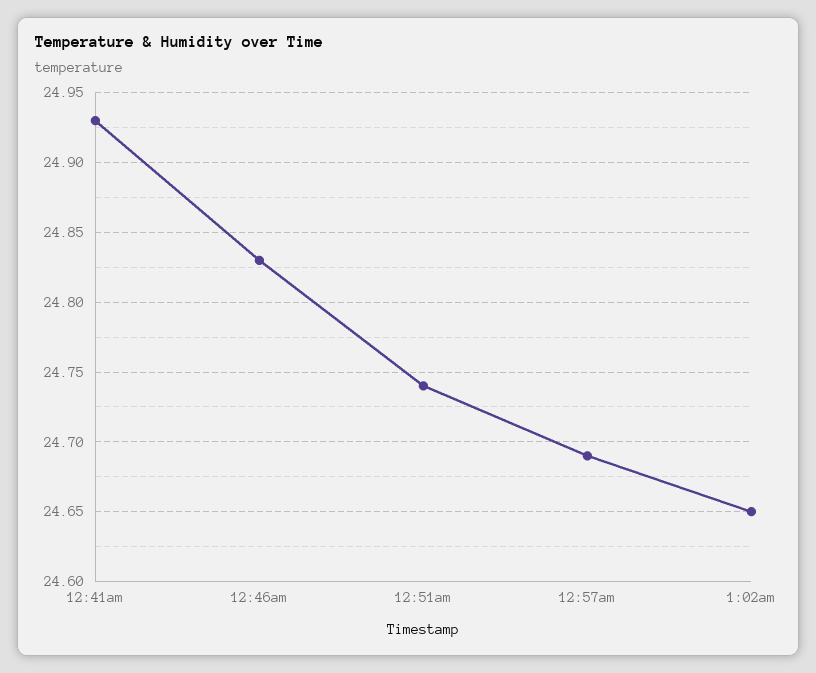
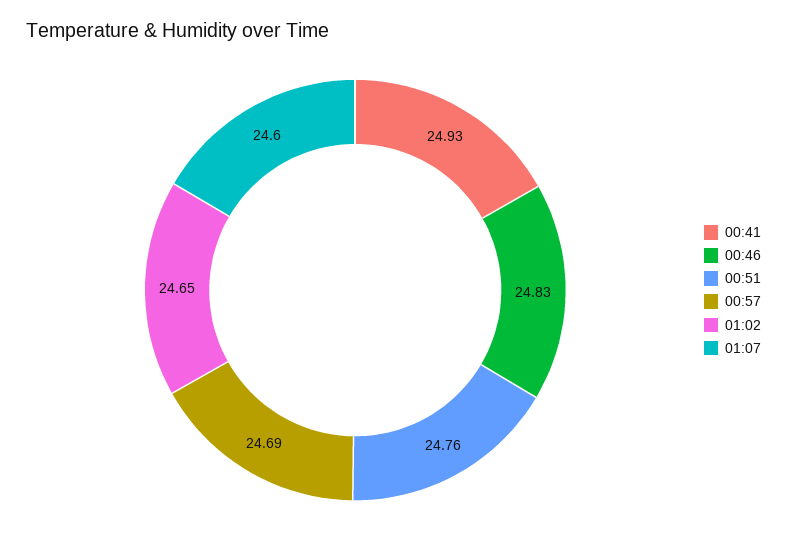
12:51am: 24.74 -> 24.76
01:07: none -> 24.6

